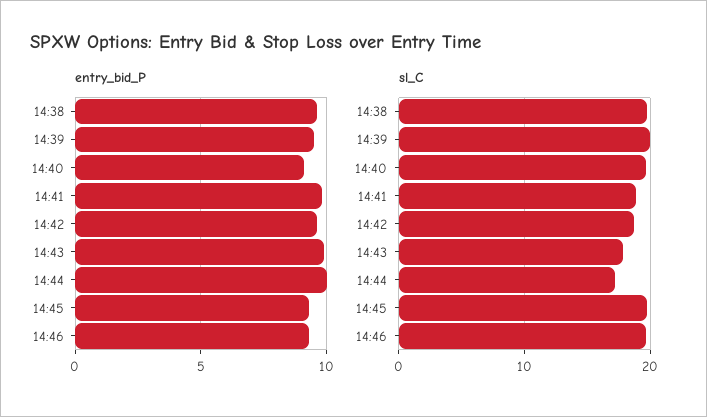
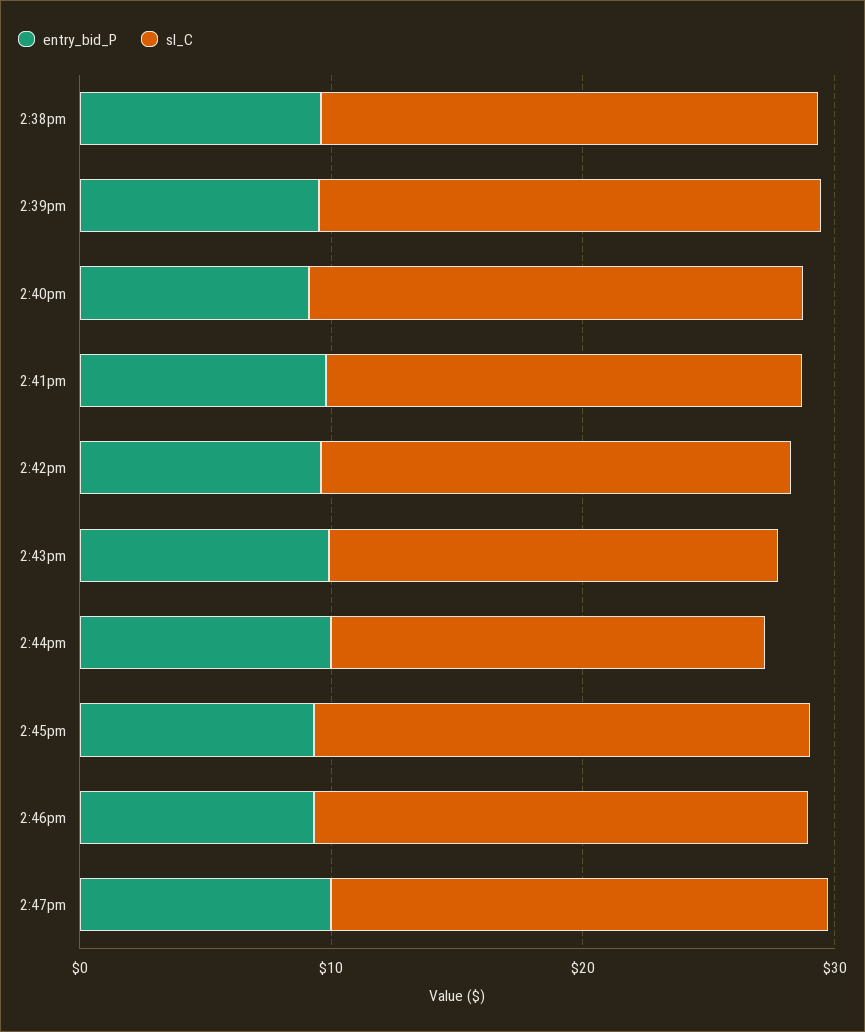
entry_bid_P, 2:47pm: none -> 10
sl_C, 2:47pm: none -> 20

